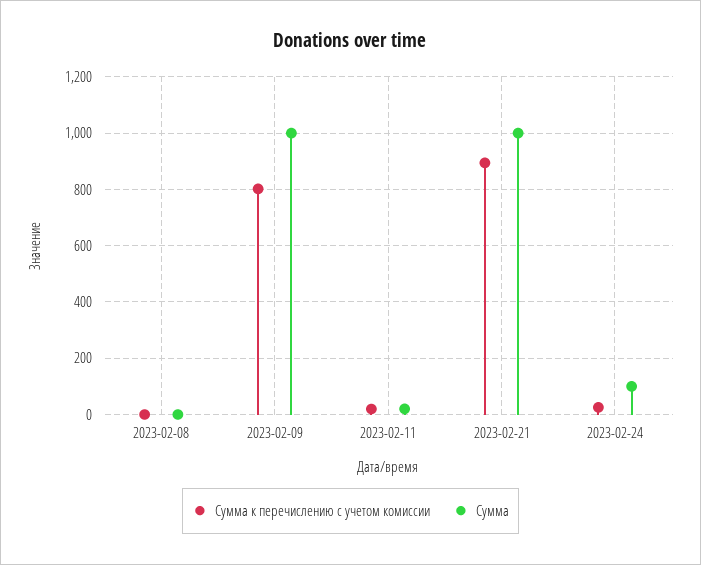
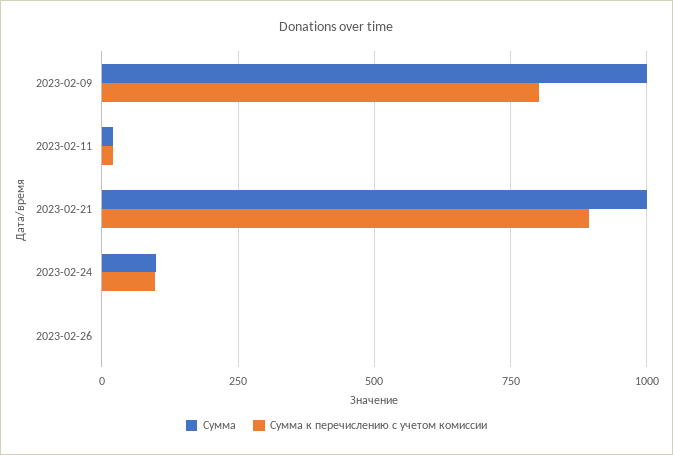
Сумма к перечислению с учетом комиссии, 2023-02-08: 0 -> none
Сумма, 2023-02-08: 0 -> none
Сумма к перечислению с учетом комиссии, 2023-02-24: 25 -> 100
Сумма, 2023-02-26: none -> 0
Сумма к перечислению с учетом комиссии, 2023-02-26: none -> 0

